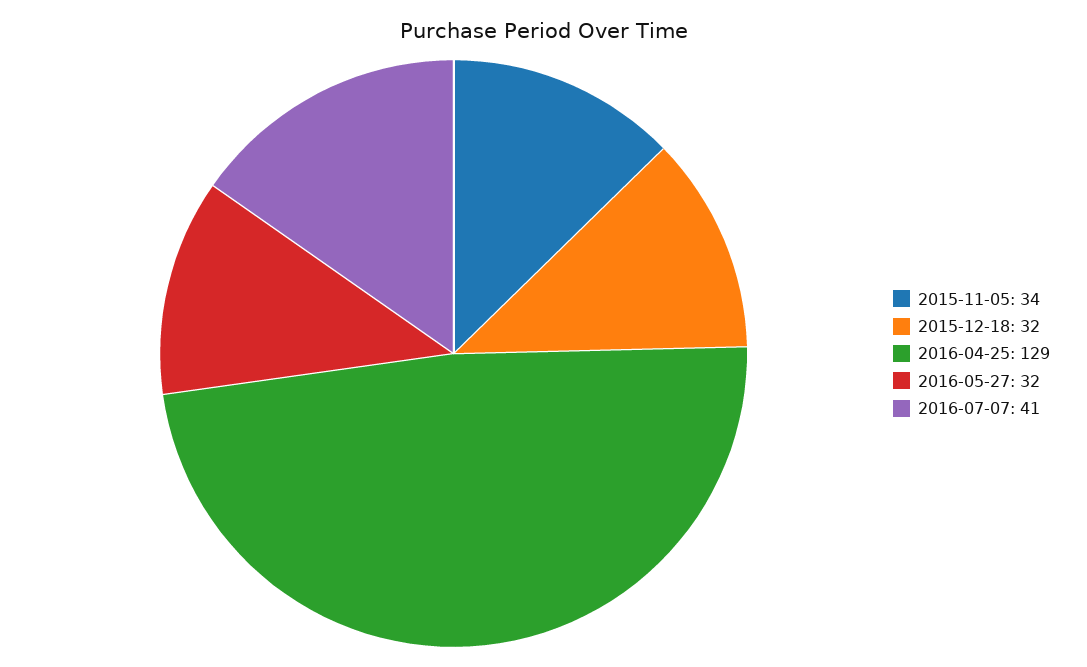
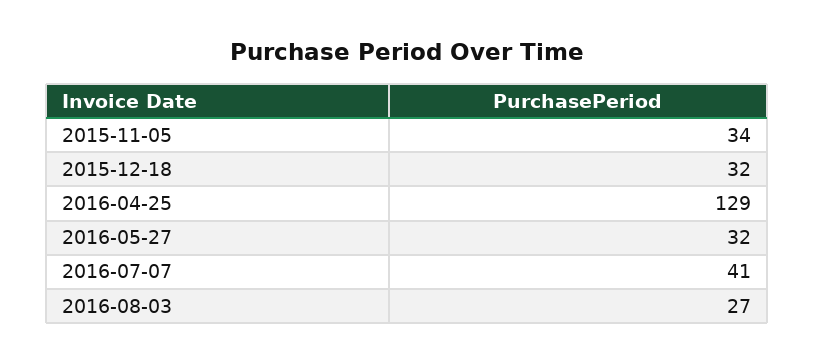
2016-08-03: none -> 27

